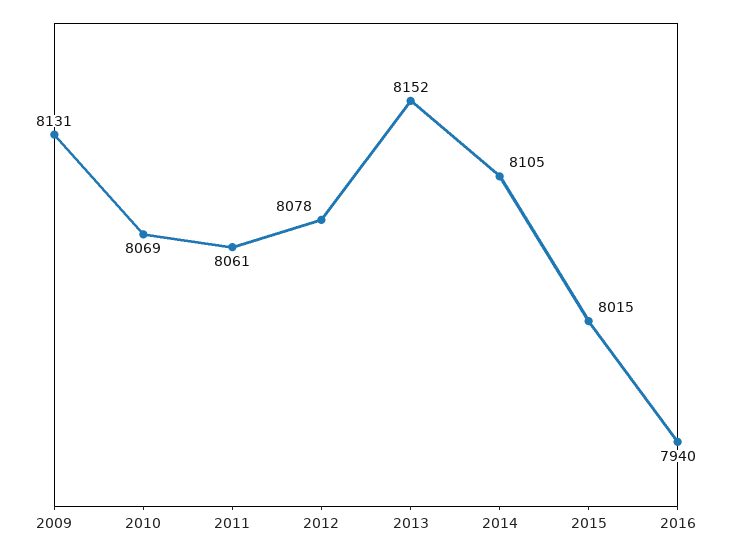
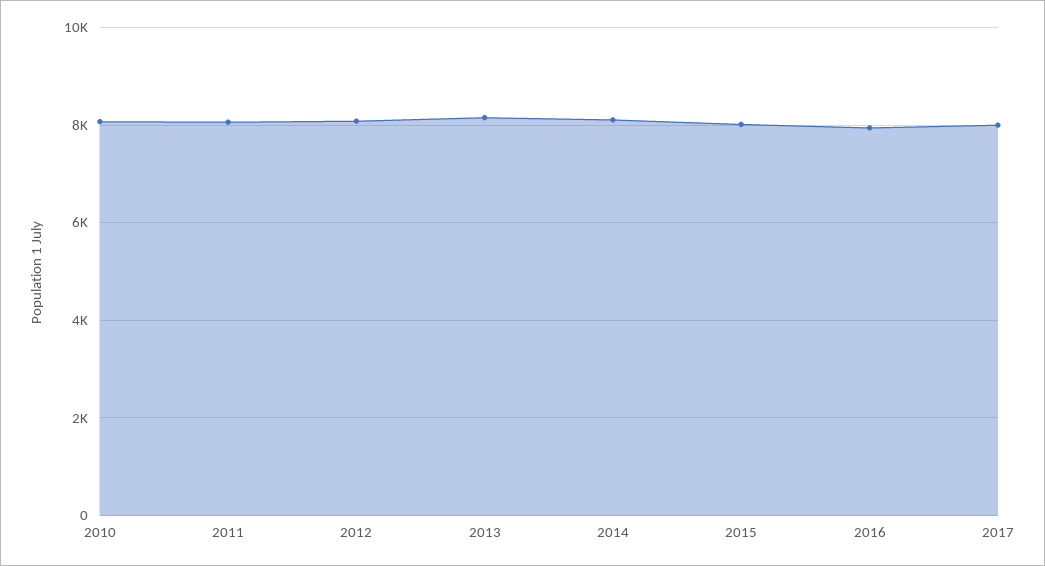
2009: 8131 -> none
2017: none -> 8000

